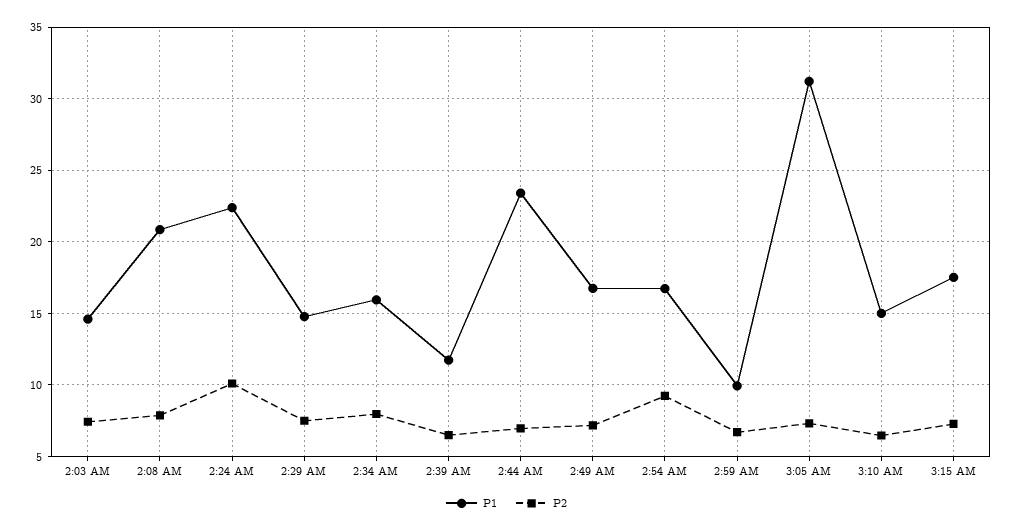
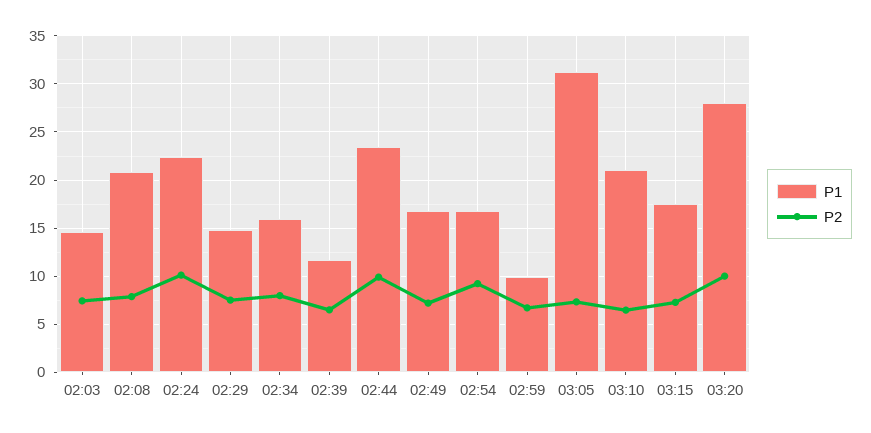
P2, 2:44 AM: 7 -> 10
P1, 3:10 AM: 15 -> 21
P1, 03:20: none -> 28
P2, 03:20: none -> 10

